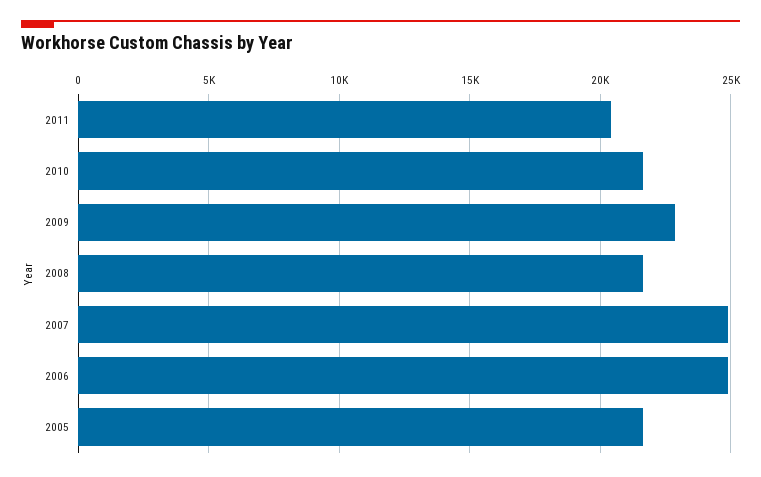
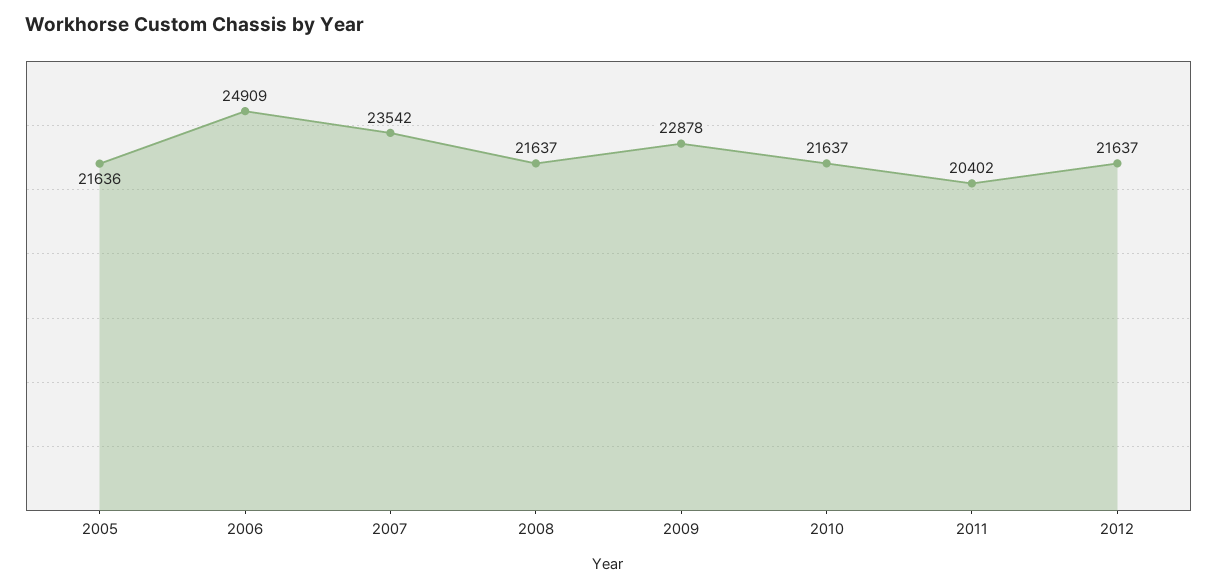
2007: 25000 -> 23542
2012: none -> 21637

